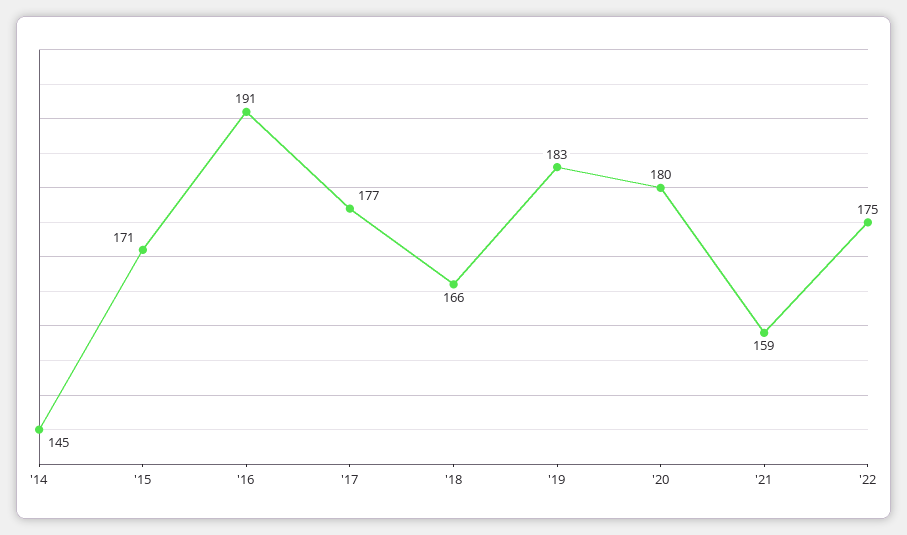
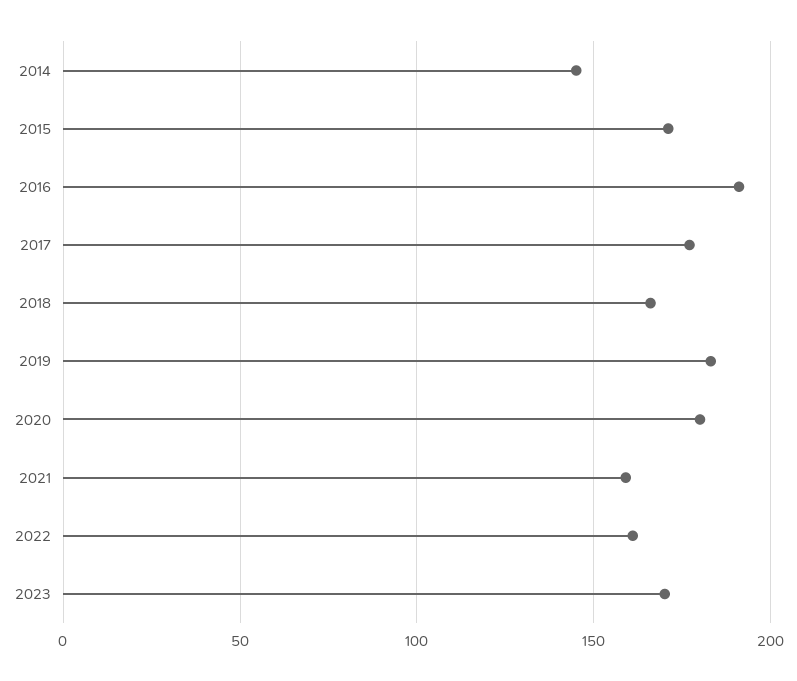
'22: 175 -> 160
2023: none -> 170

